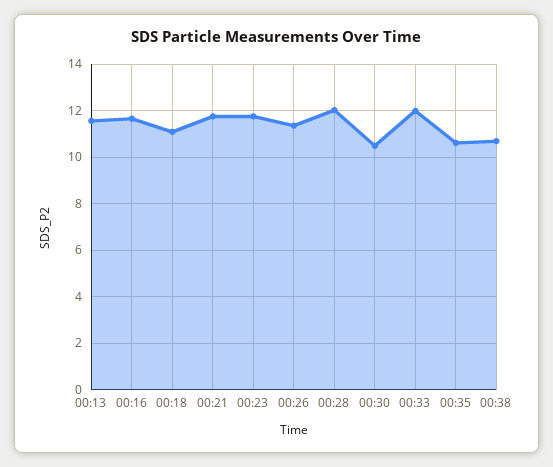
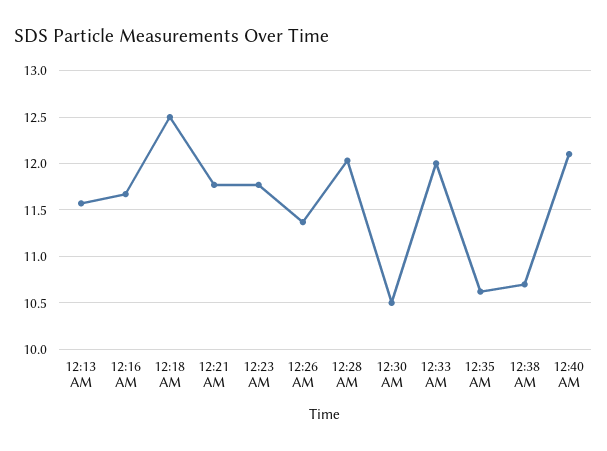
00:18: 11 -> 12.5
12:40 AM: none -> 12.1

